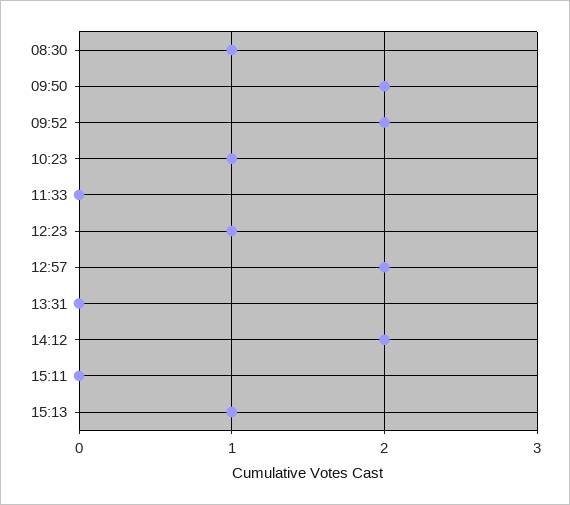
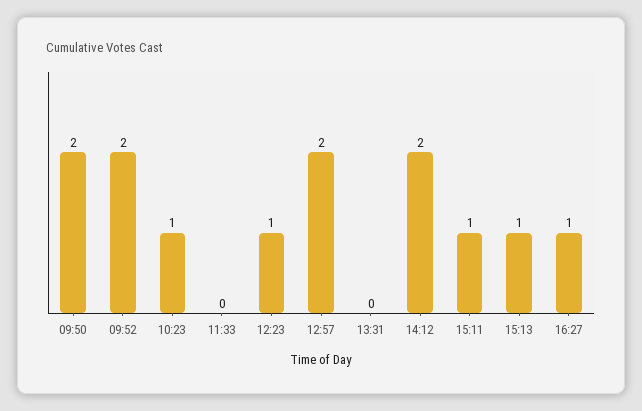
08:30: 1 -> none
15:11: 0 -> 1
16:27: none -> 1

